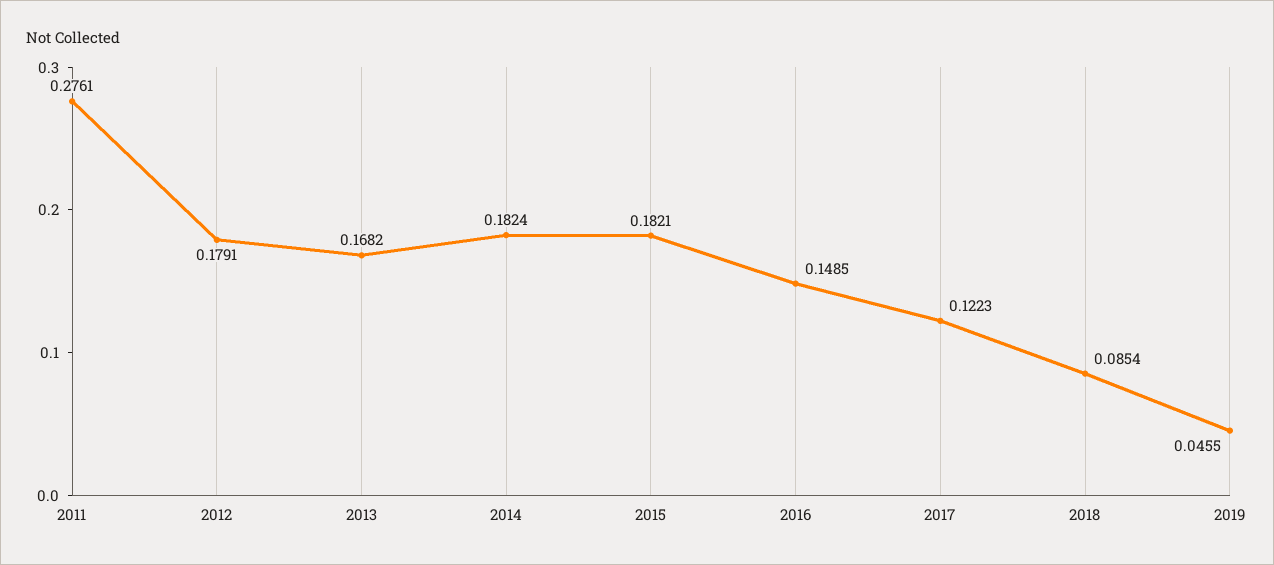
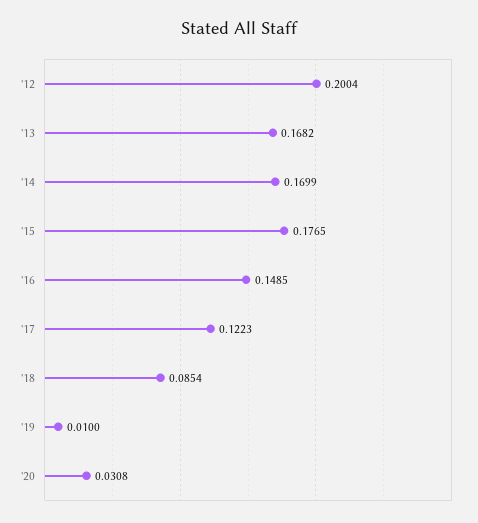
2011: 0.2761 -> none
2012: 0.1791 -> 0.2004
2014: 0.1824 -> 0.1699
2015: 0.1821 -> 0.1765
2019: 0.0455 -> 0.01
'20: none -> 0.0308

